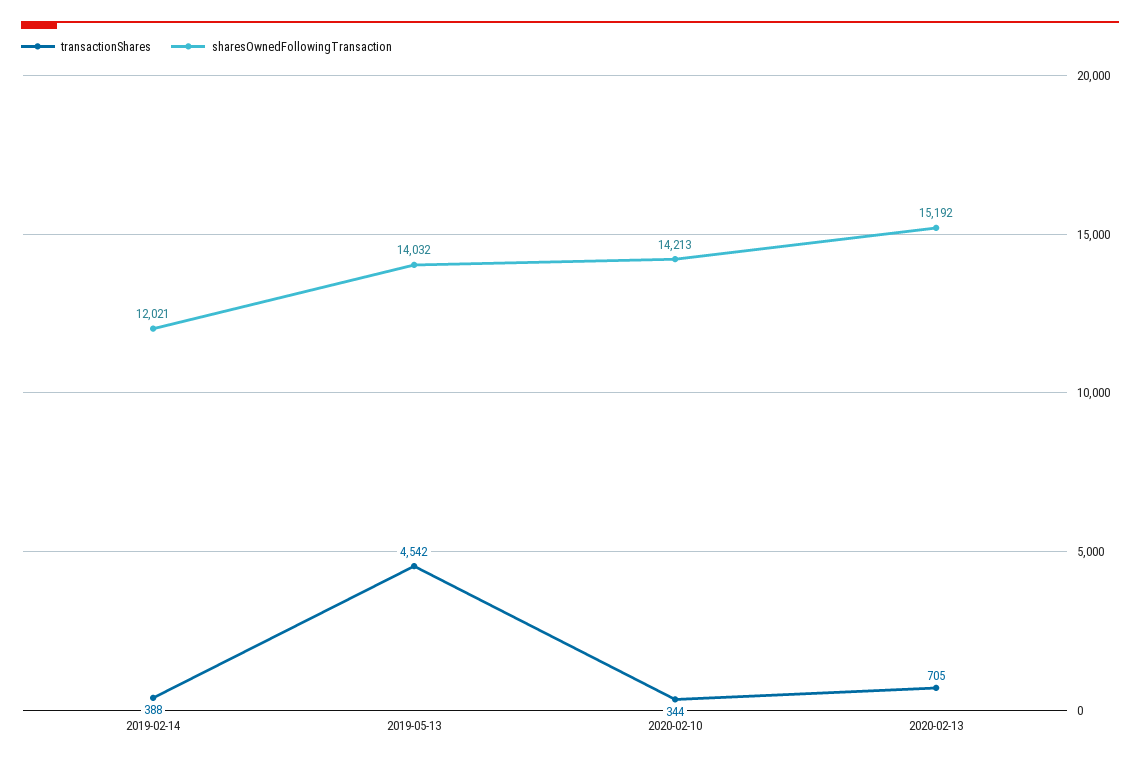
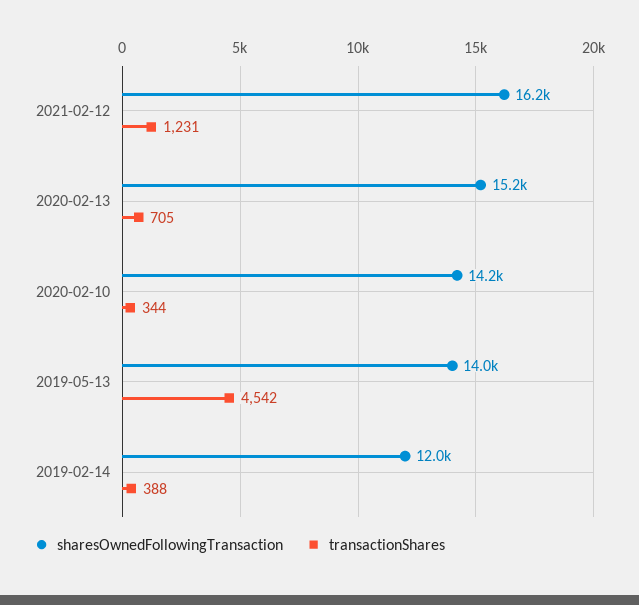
sharesOwnedFollowingTransaction, 2021-02-12: none -> 16200
transactionShares, 2021-02-12: none -> 1231

